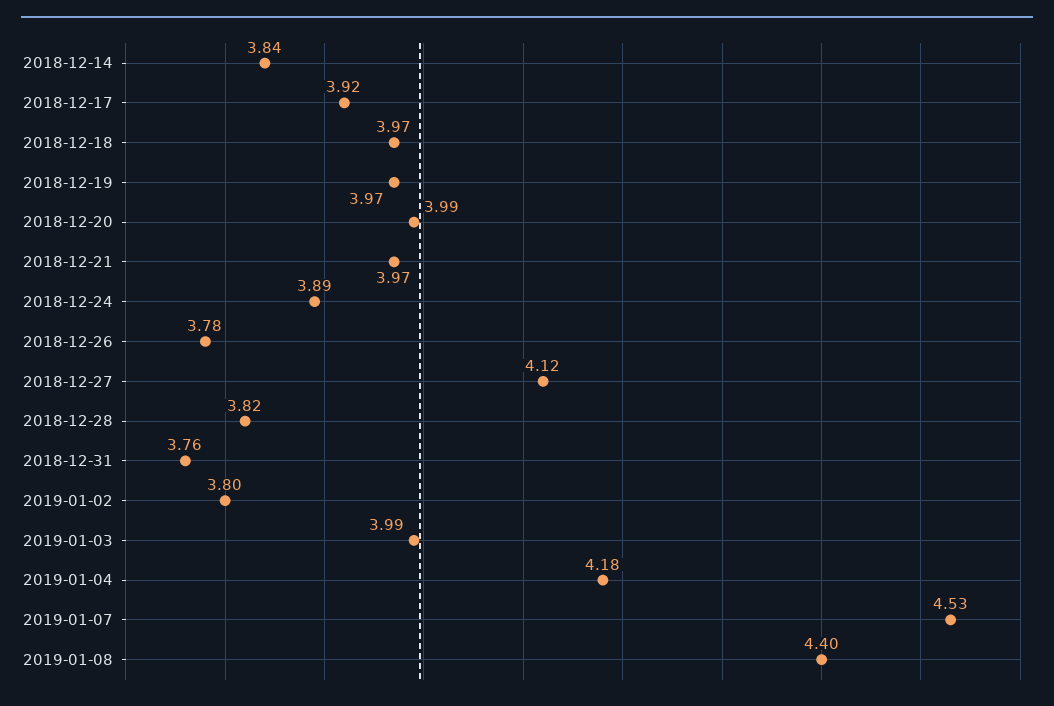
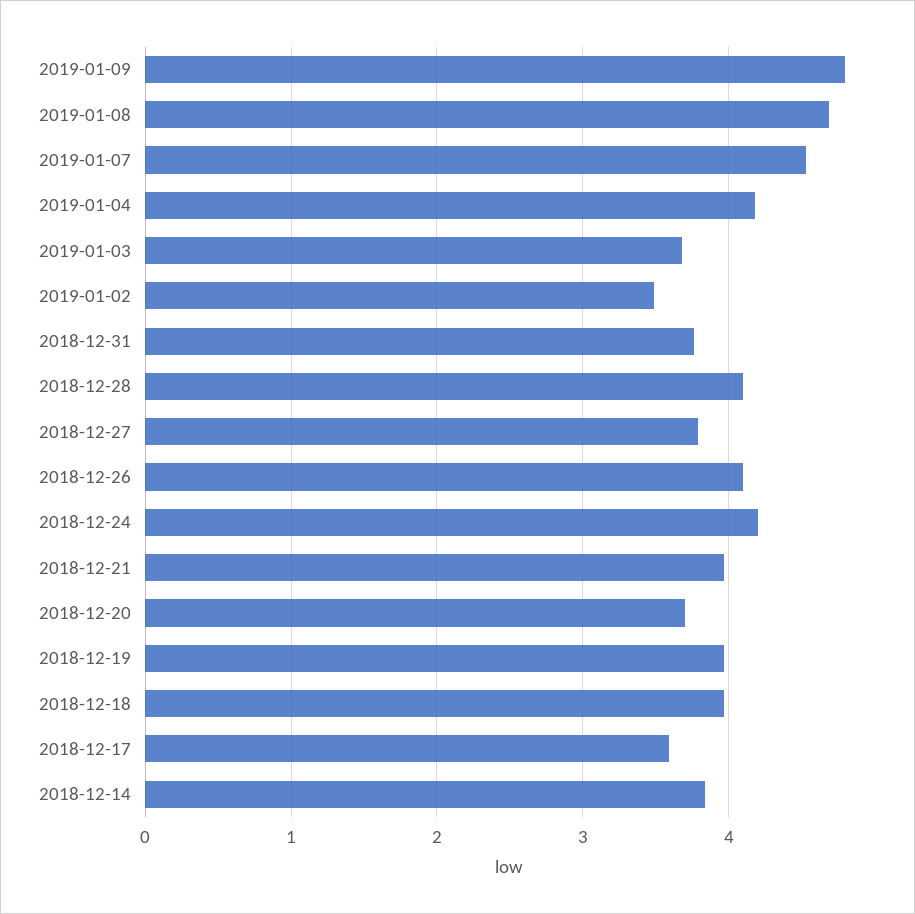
2018-12-17: 3.92 -> 3.6
2018-12-20: 3.99 -> 3.7
2018-12-24: 3.89 -> 4.2
2018-12-26: 3.78 -> 4.1
2018-12-27: 4.12 -> 3.8
2018-12-28: 3.82 -> 4.1
2019-01-02: 3.8 -> 3.5
2019-01-03: 3.99 -> 3.7
2019-01-08: 4.4 -> 4.7
2019-01-09: none -> 4.8

